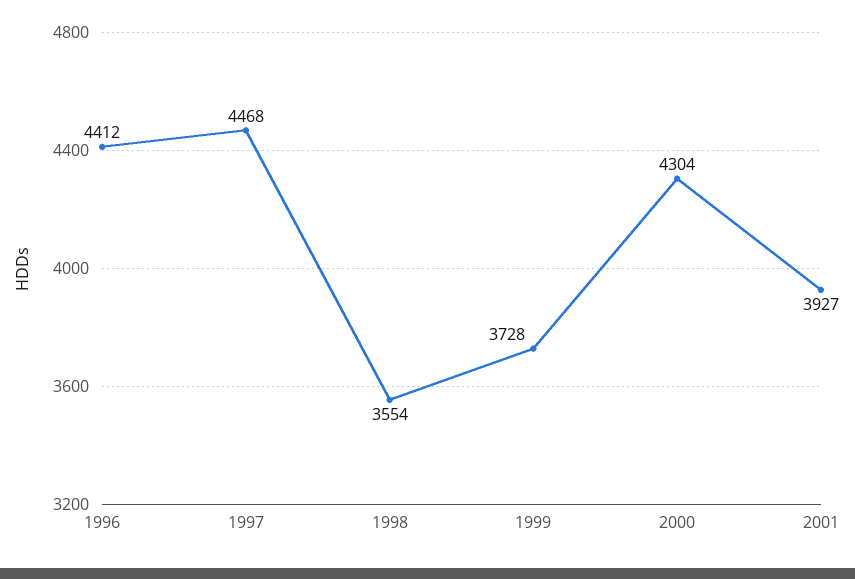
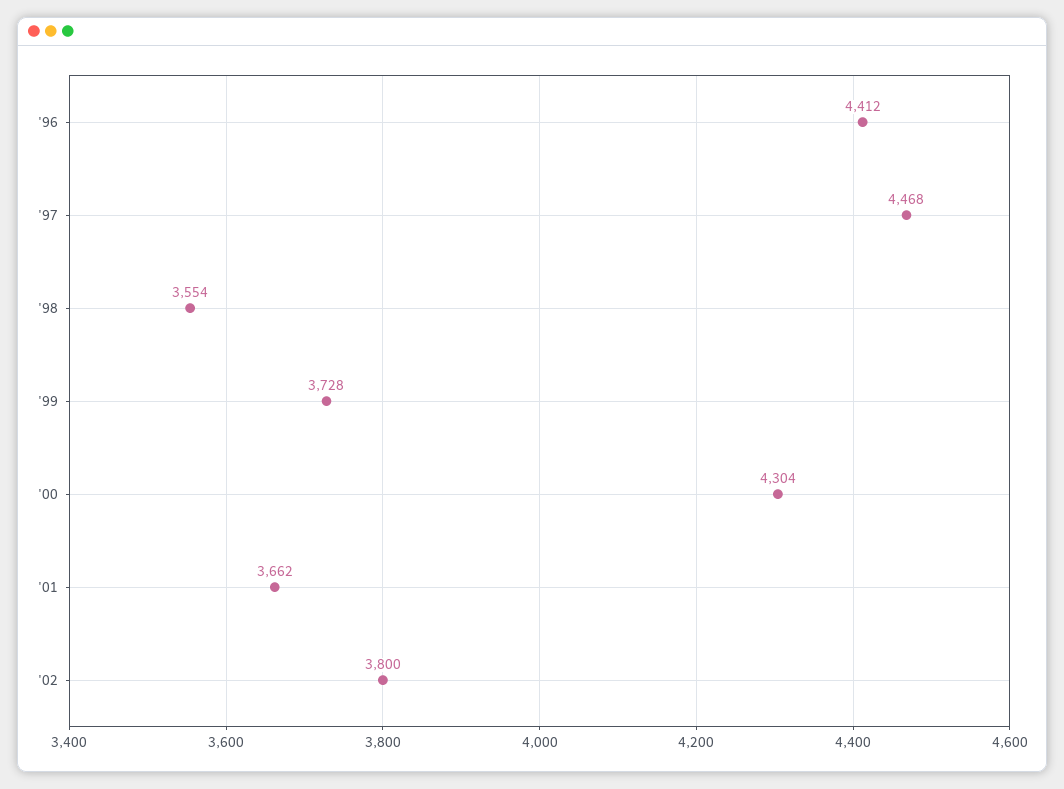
2001: 3927 -> 3662
'02: none -> 3800

